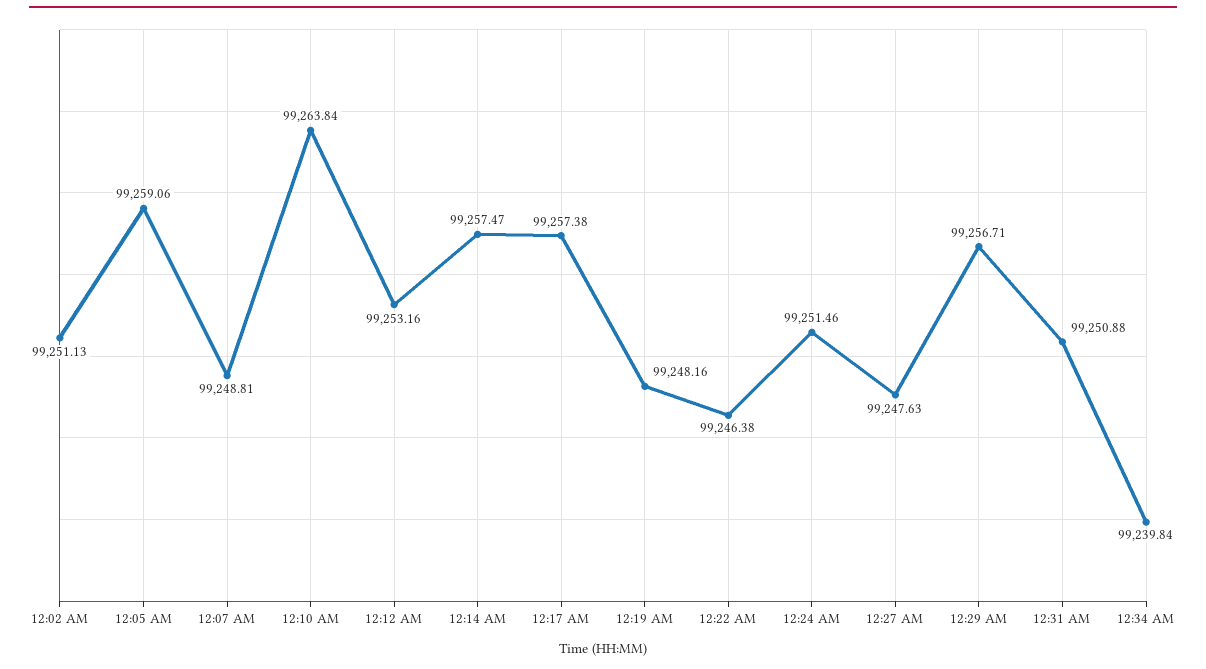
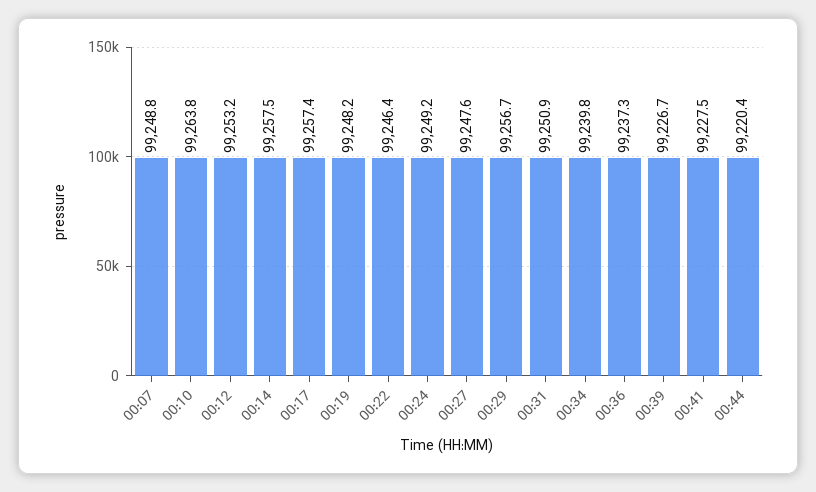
12:02 AM: 99251.13 -> none
12:05 AM: 99259.06 -> none
12:24 AM: 99251.46 -> 99249.2
00:36: none -> 99237.3
00:39: none -> 99226.7
00:41: none -> 99227.5
00:44: none -> 99220.4

